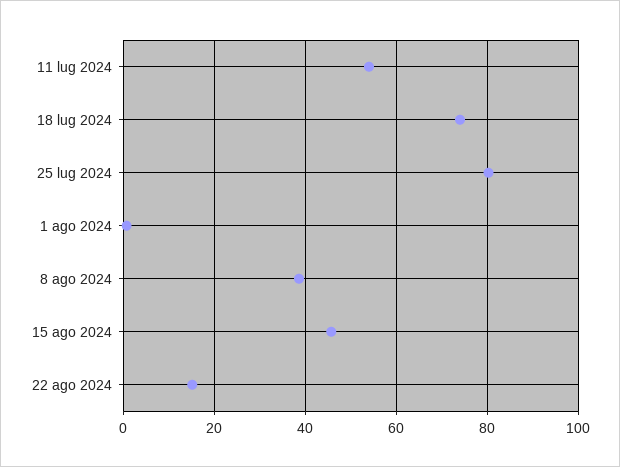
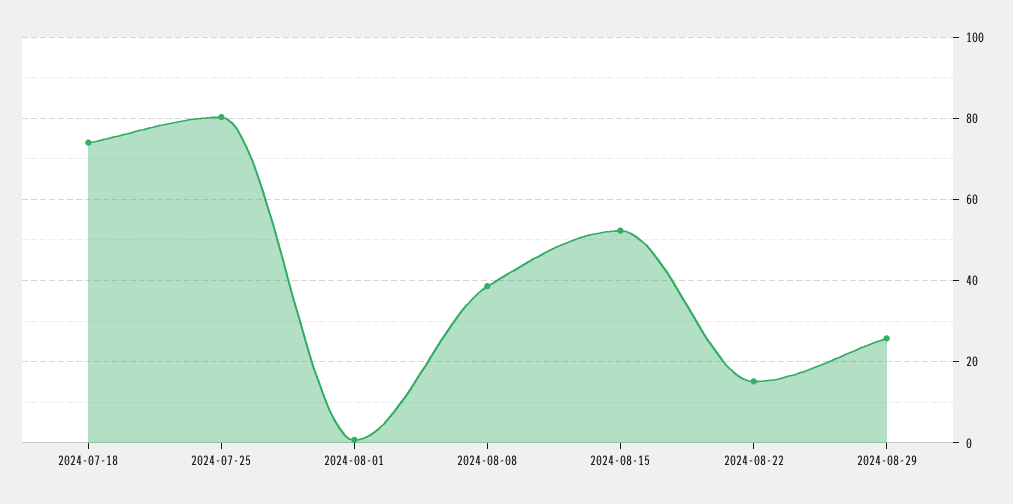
11 lug 2024: 54 -> none
15 ago 2024: 46 -> 52
2024-08-29: none -> 26

